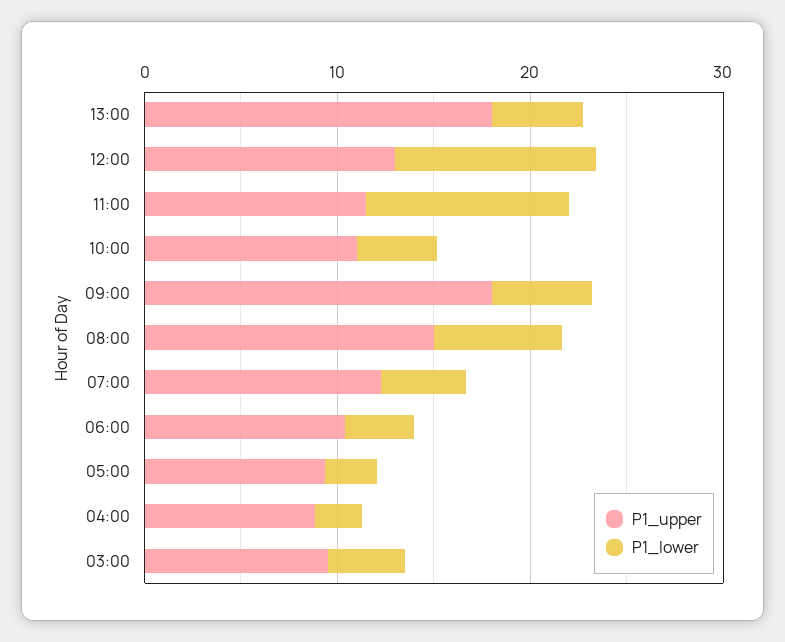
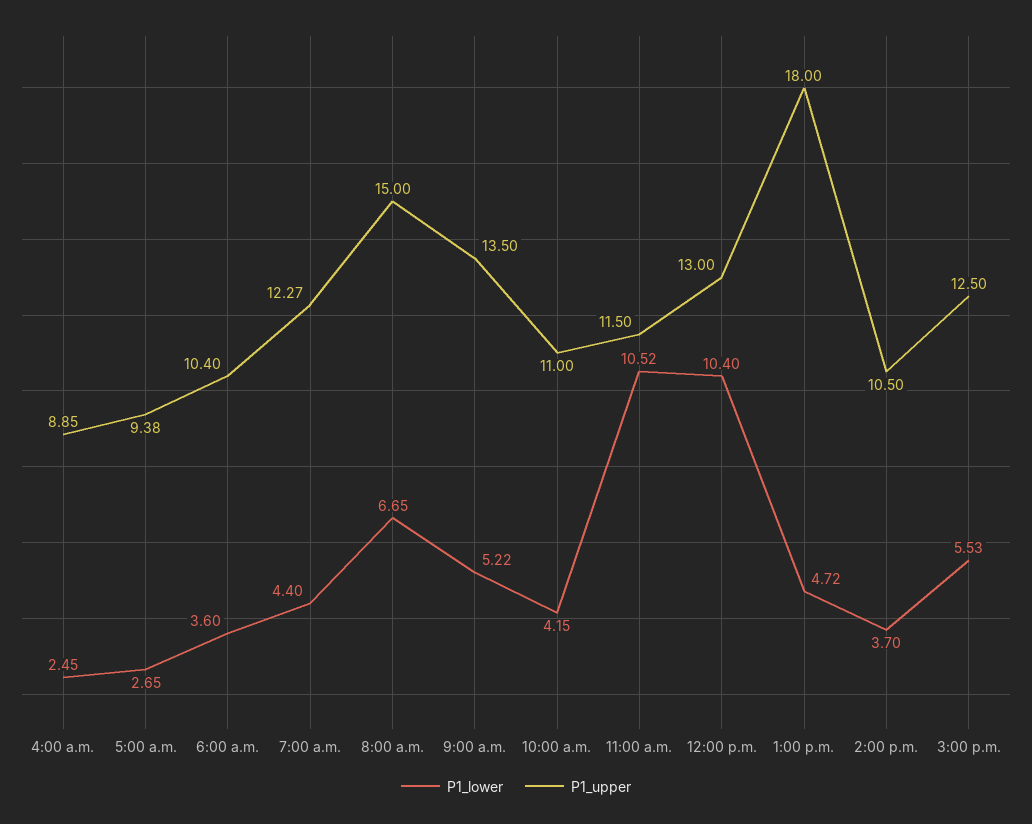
P1_upper, 09:00: 18 -> 13.5
P1_upper, 03:00: 10 -> none
P1_lower, 03:00: 4 -> none
P1_lower, 2:00 p.m.: none -> 3.7
P1_upper, 2:00 p.m.: none -> 10.5
P1_lower, 3:00 p.m.: none -> 5.53
P1_upper, 3:00 p.m.: none -> 12.5

